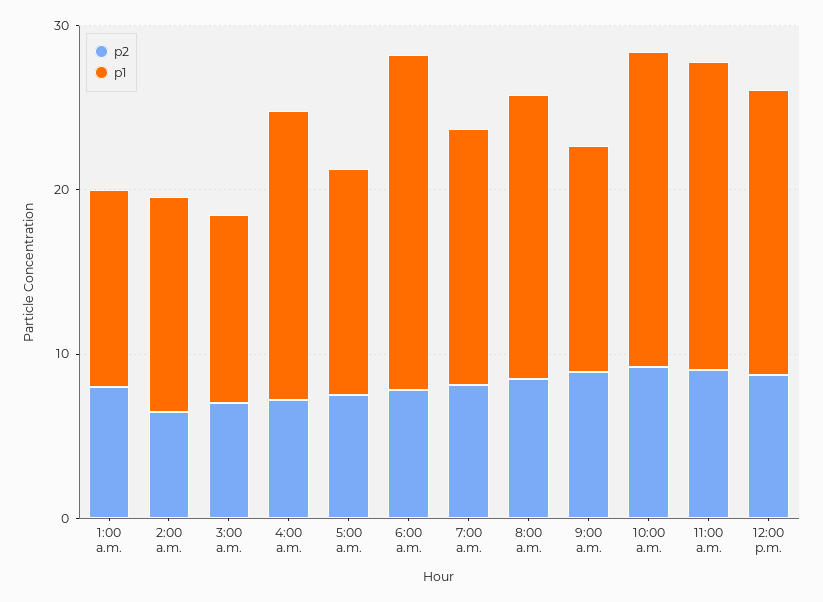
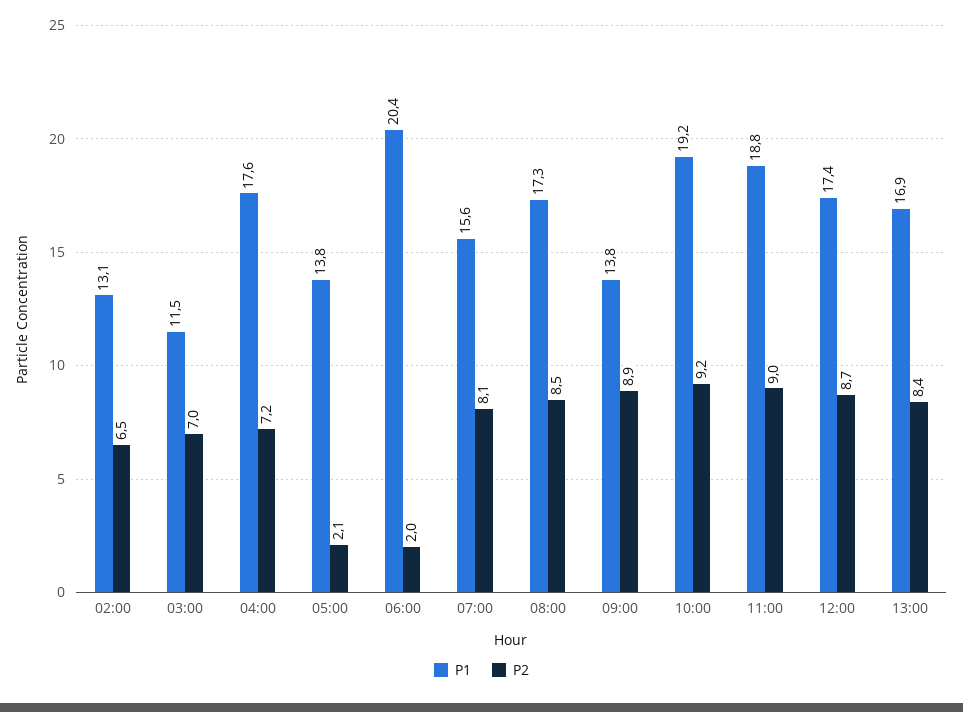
p2, 1:00 a.m.: 8 -> none
p1, 1:00 a.m.: 12 -> none
p2, 5:00 a.m.: 8 -> 2.1
p2, 6:00 a.m.: 8 -> 2
p1, 13:00: none -> 16.9
p2, 13:00: none -> 8.4

